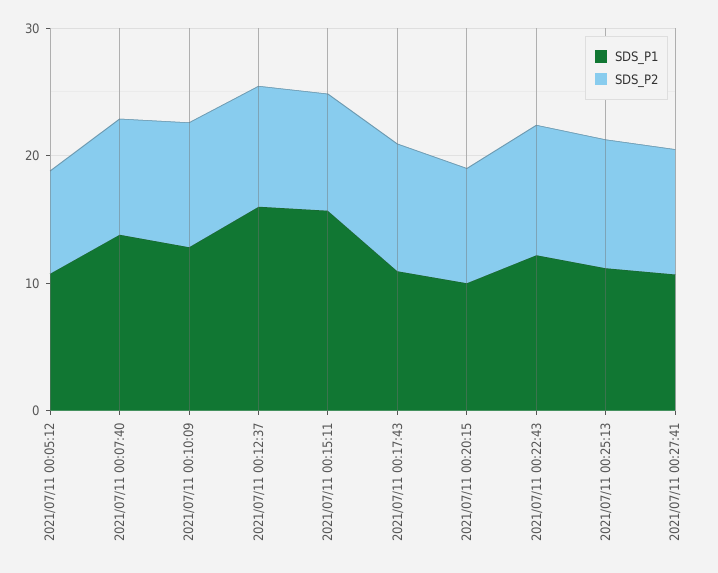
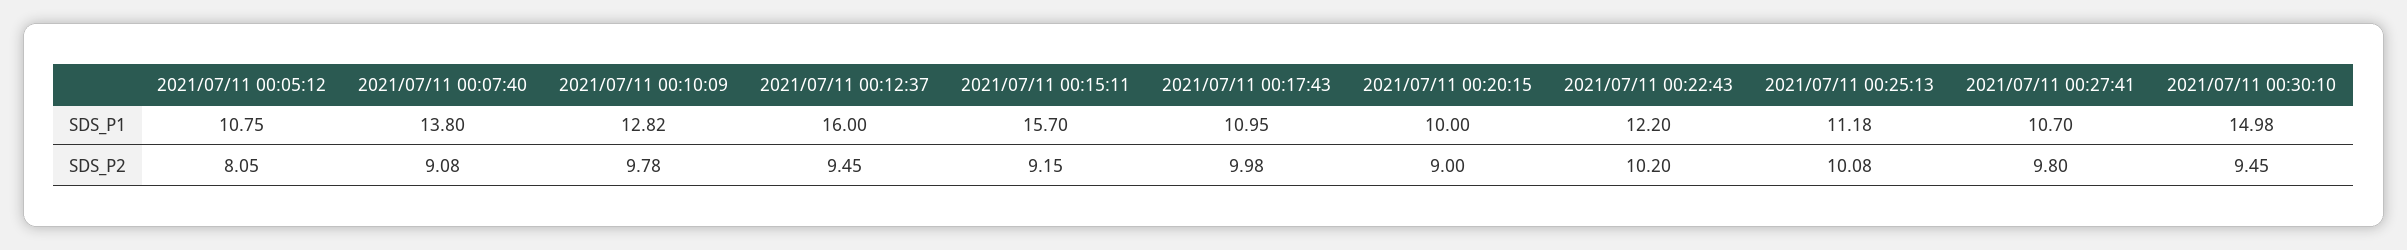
SDS_P1, 2021/07/11 00:30:10: none -> 14.98
SDS_P2, 2021/07/11 00:30:10: none -> 9.45

